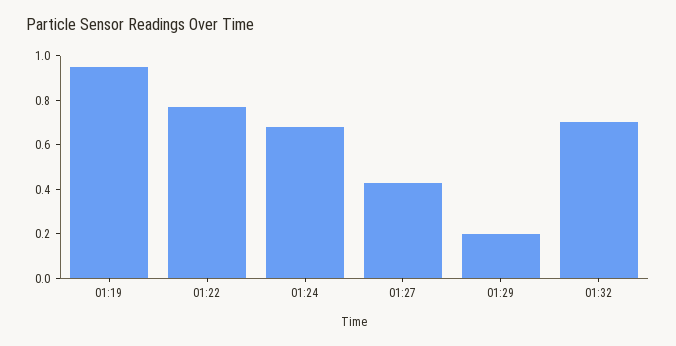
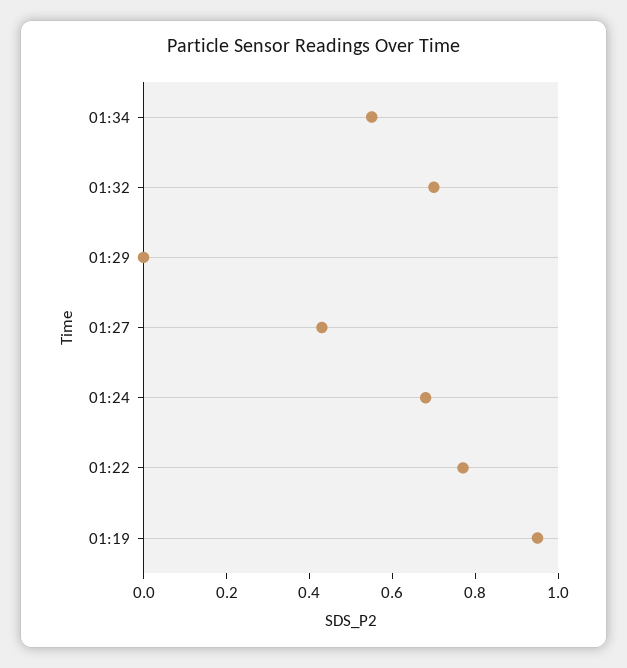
01:29: 0.2 -> 0
01:34: none -> 0.55

